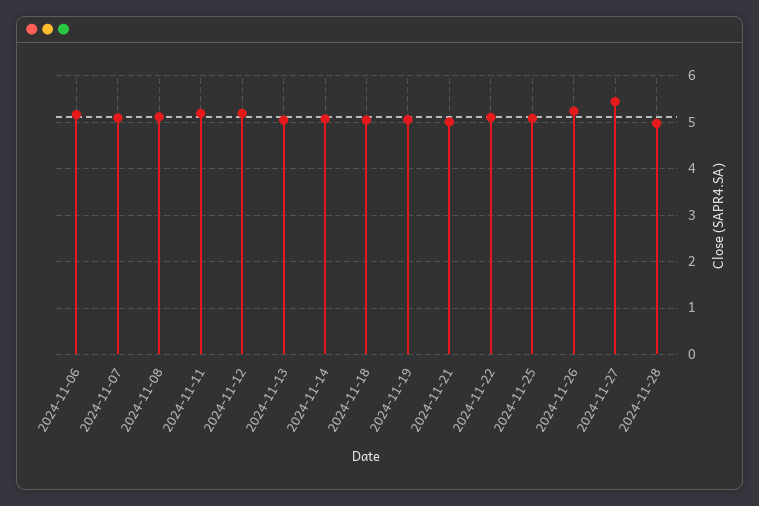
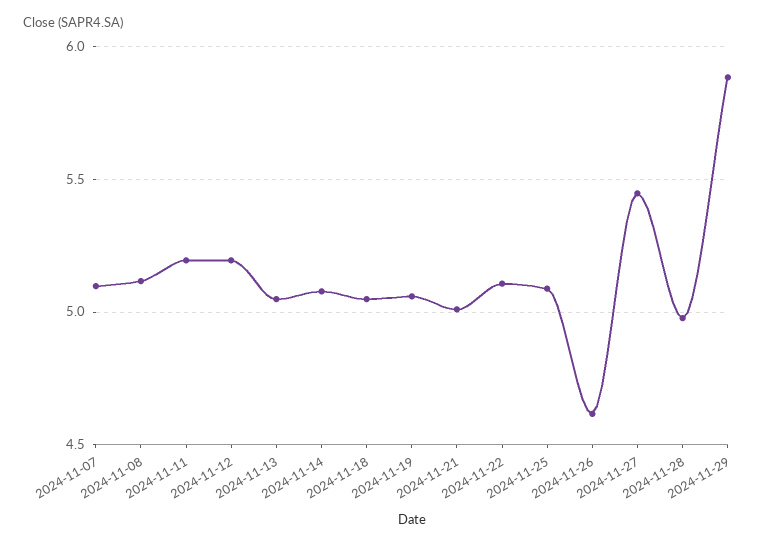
2024-11-06: 5.2 -> none
2024-11-26: 5.2 -> 4.6
2024-11-29: none -> 5.9

